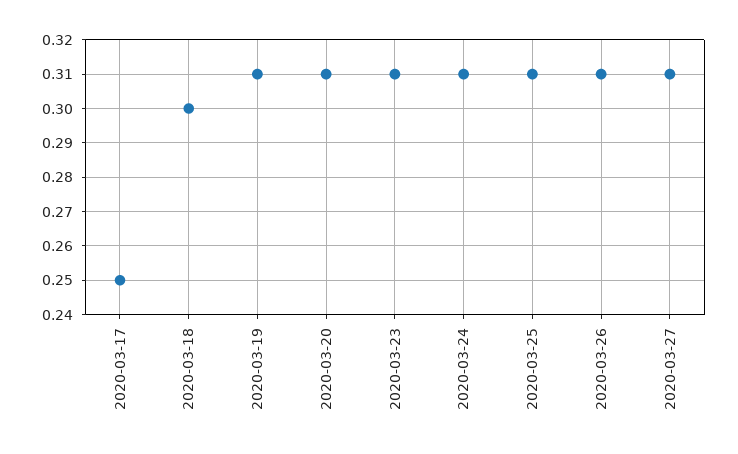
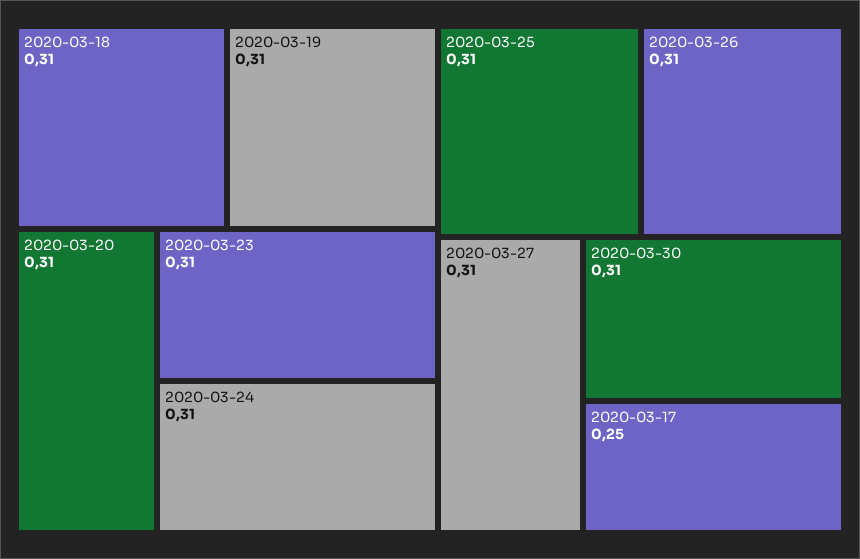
2020-03-18: 0.3 -> 0.31
2020-03-30: none -> 0.31

